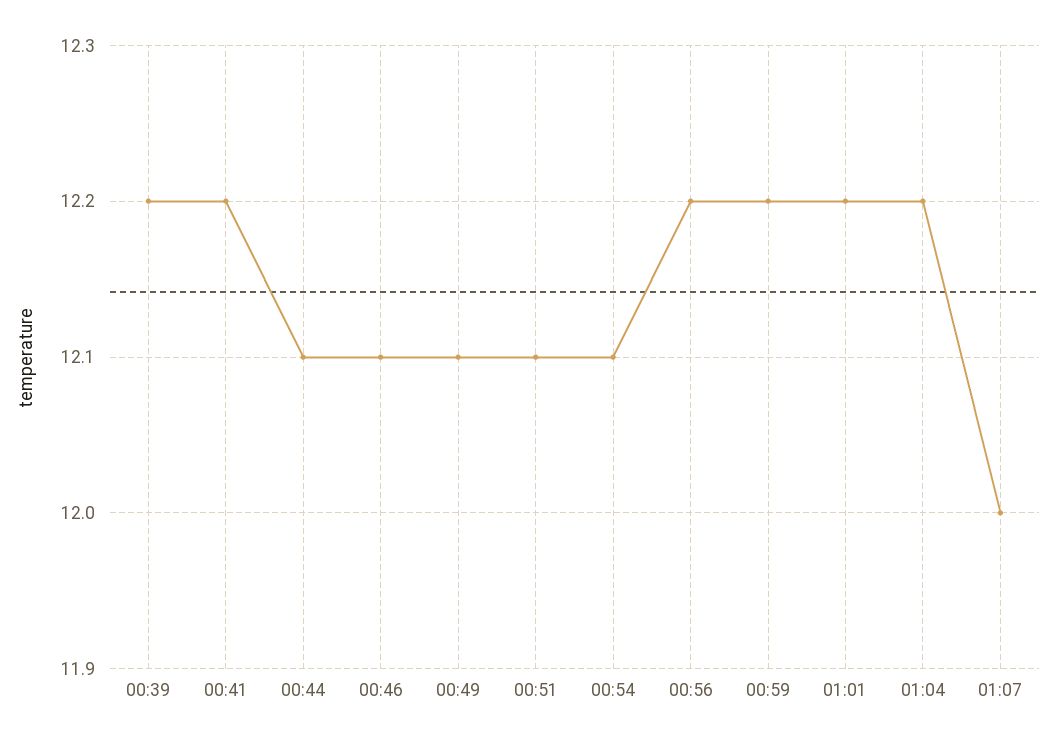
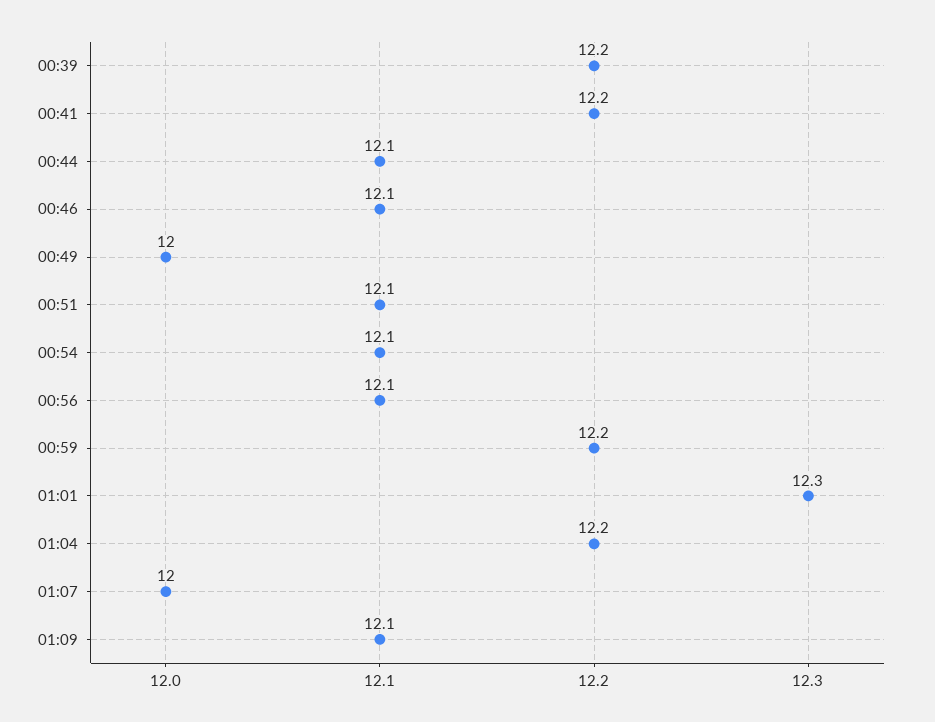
00:49: 12.1 -> 12
00:56: 12.2 -> 12.1
01:01: 12.2 -> 12.3
01:09: none -> 12.1

